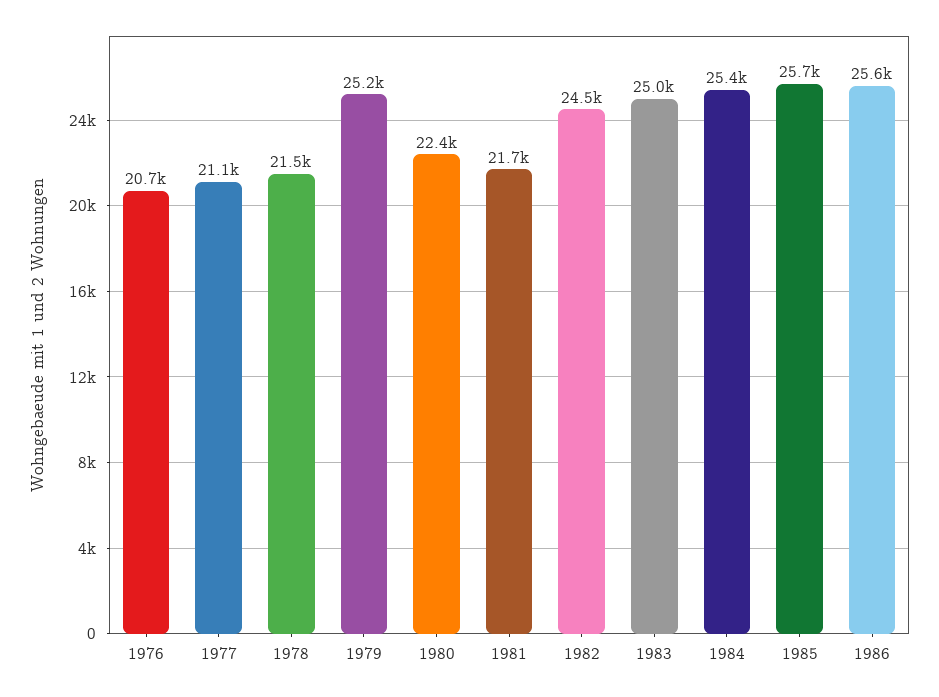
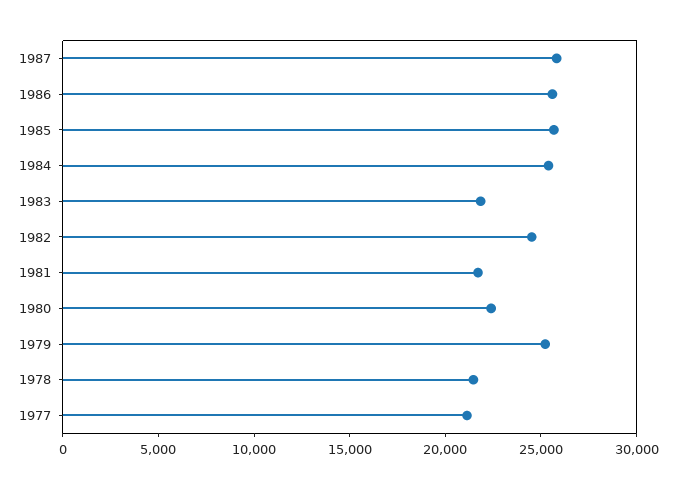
1976: 20700 -> none
1983: 25000 -> 22000
1987: none -> 26000

